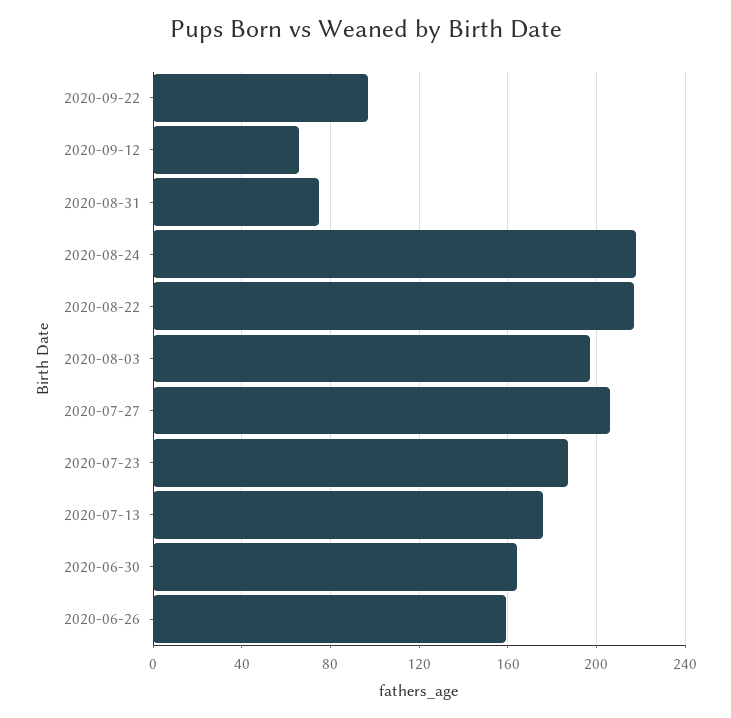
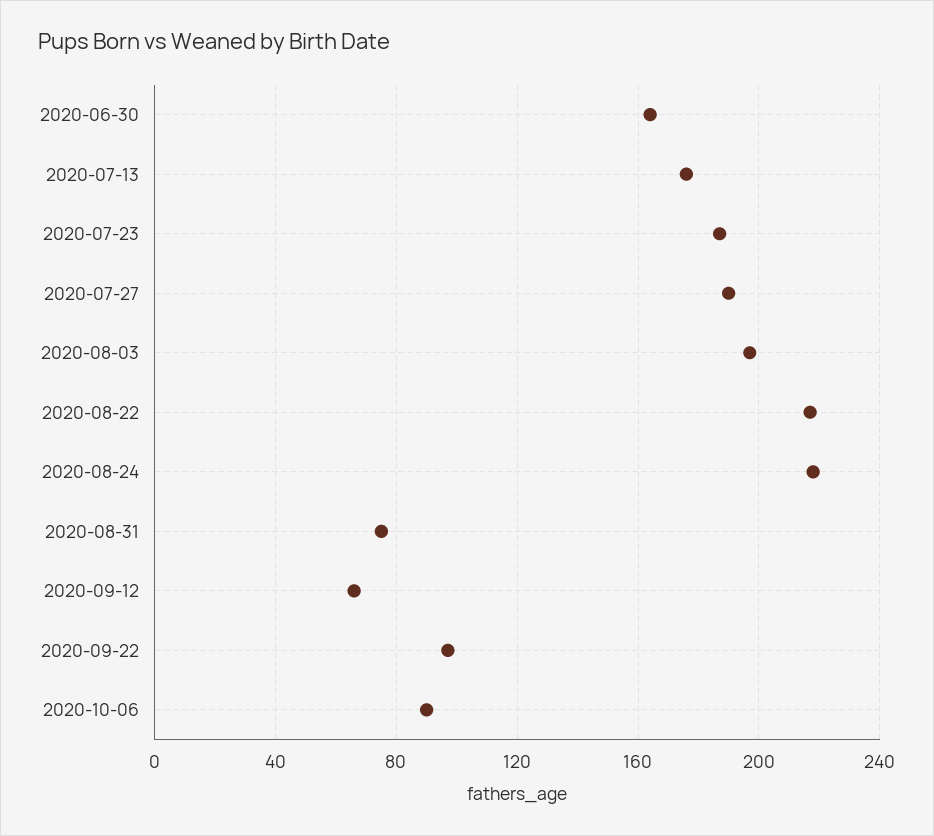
2020-07-27: 205 -> 190
2020-06-26: 160 -> none
2020-10-06: none -> 90

